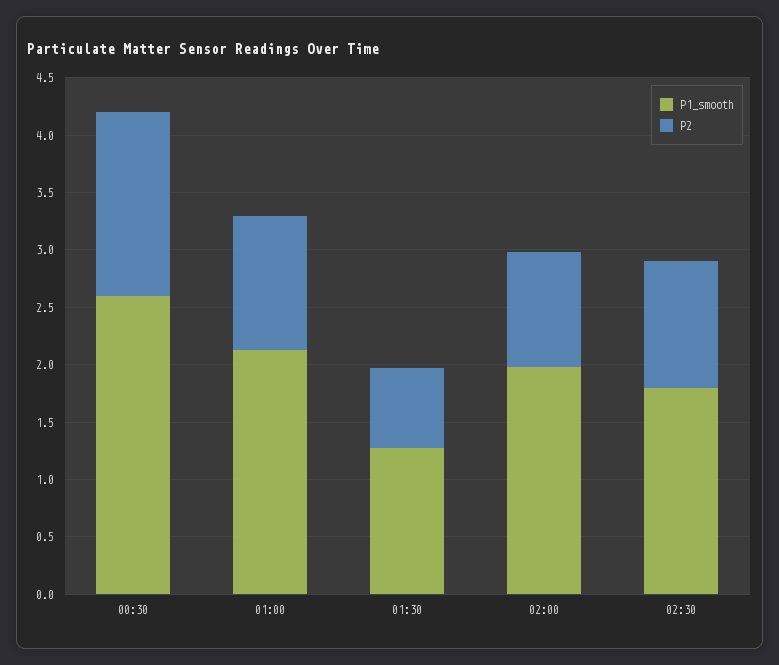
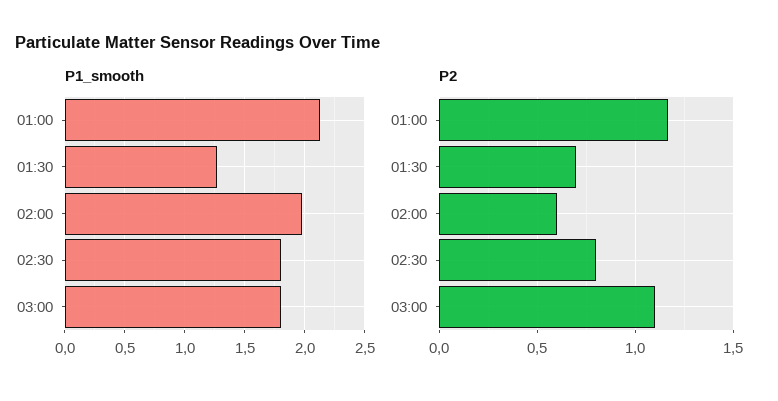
P1_smooth, 00:30: 2.6 -> none
P2, 00:30: 1.6 -> none
P2, 02:00: 1 -> 0.6
P2, 02:30: 1.1 -> 0.8
P1_smooth, 03:00: none -> 1.8
P2, 03:00: none -> 1.1

